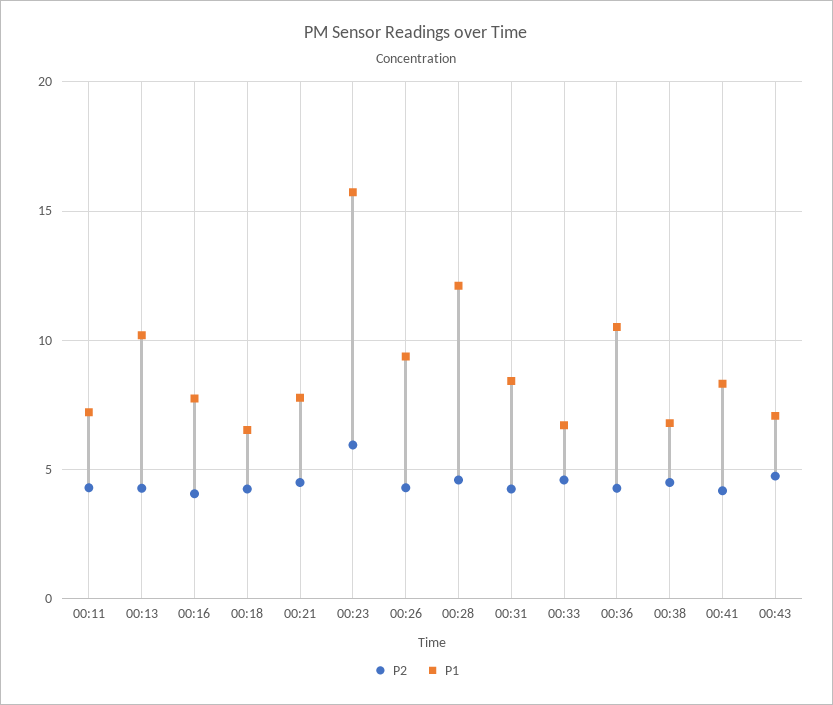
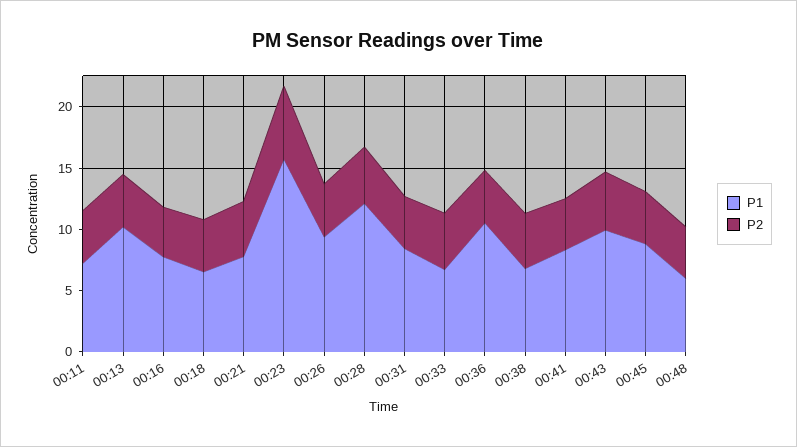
P1, 00:43: 7 -> 10
P1, 00:45: none -> 9
P2, 00:45: none -> 4
P1, 00:48: none -> 6
P2, 00:48: none -> 4

